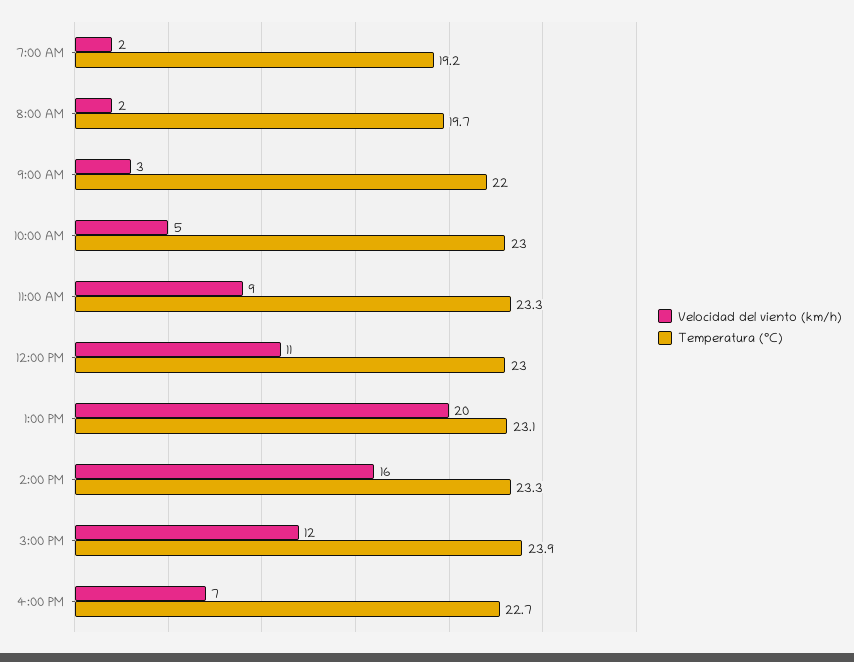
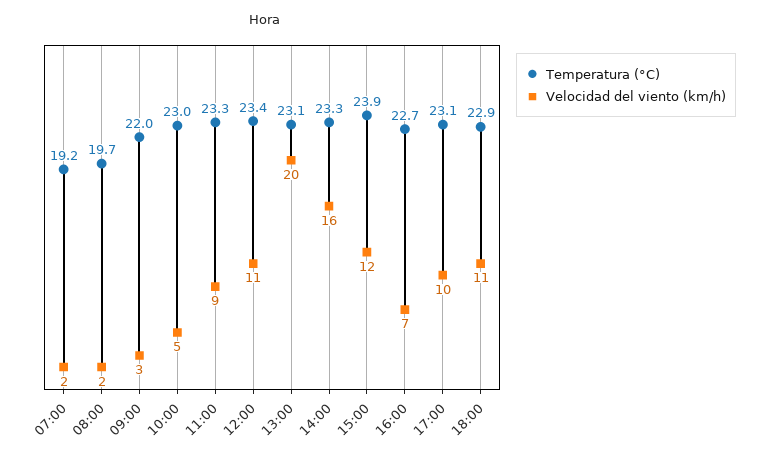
Temperatura (°C), 12:00 PM: 23 -> 23.4
Temperatura (°C), 17:00: none -> 23.1
Velocidad del viento (km/h), 17:00: none -> 10
Temperatura (°C), 18:00: none -> 22.9
Velocidad del viento (km/h), 18:00: none -> 11

